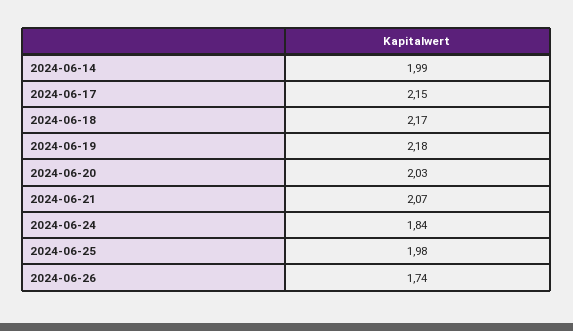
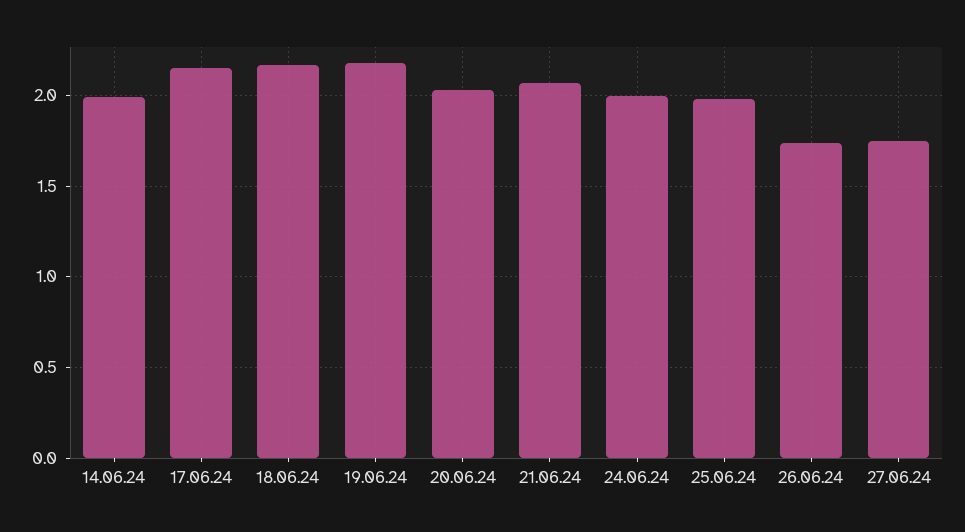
2024-06-24: 1.84 -> 2
27.06.24: none -> 1.75

